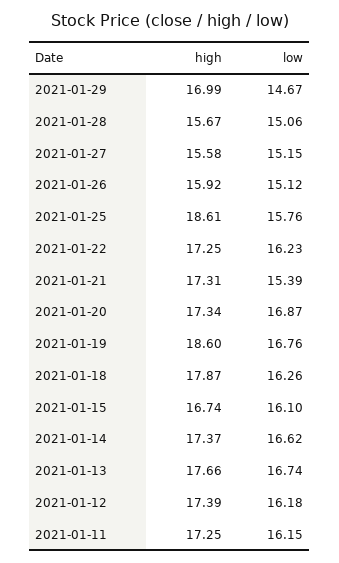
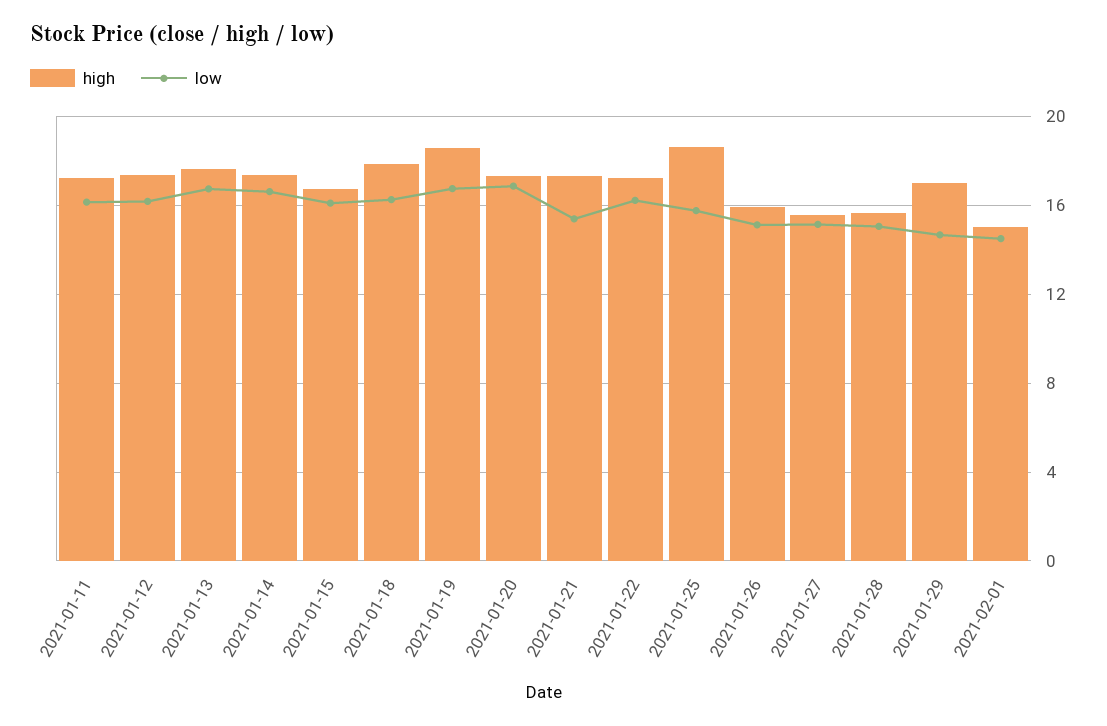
high, 2021-02-01: none -> 15
low, 2021-02-01: none -> 14.5

